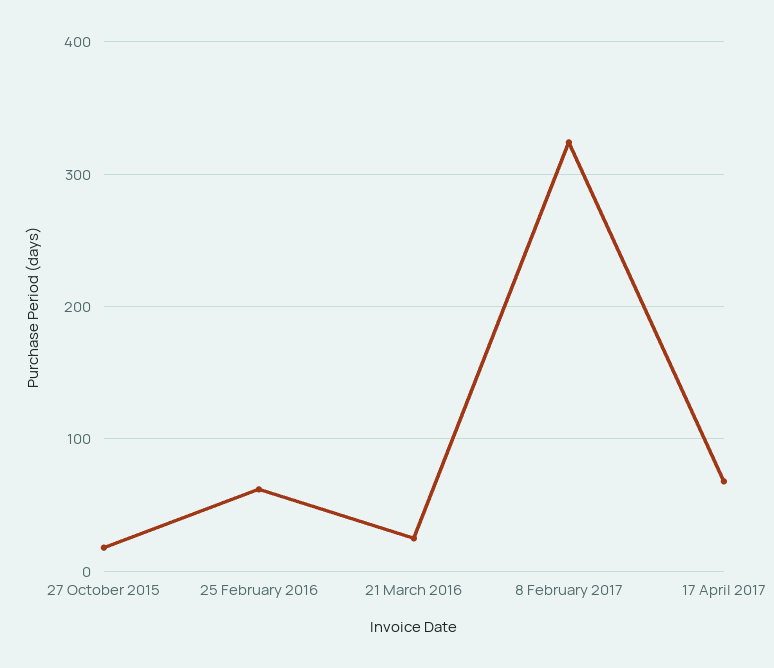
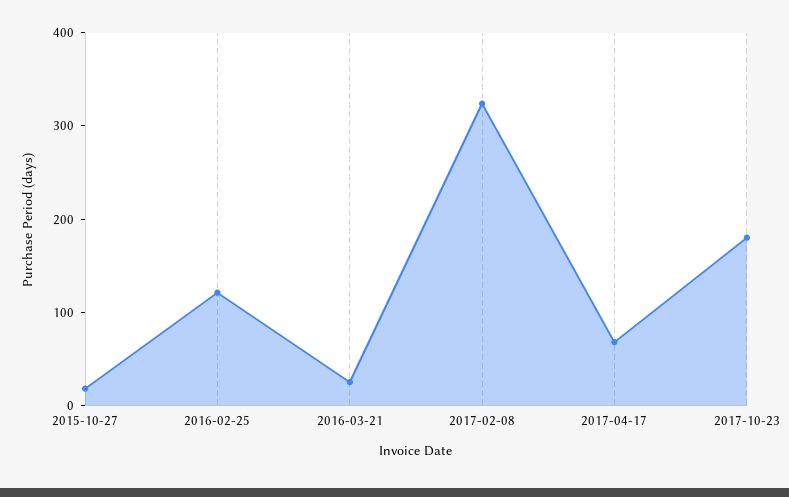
25 February 2016: 60 -> 120
2017-10-23: none -> 180

